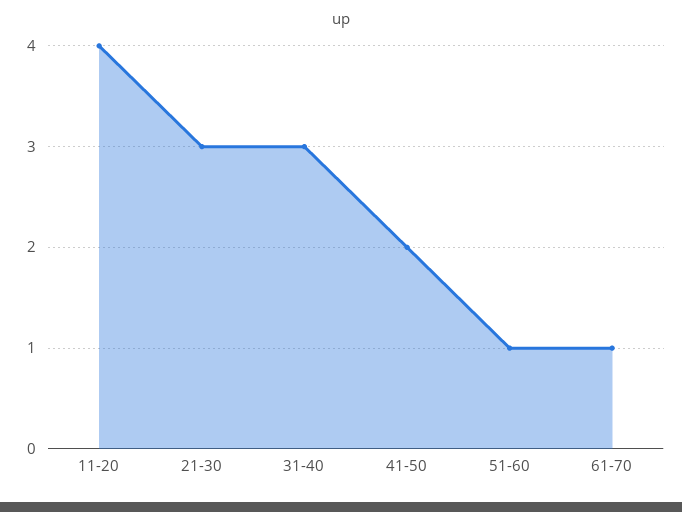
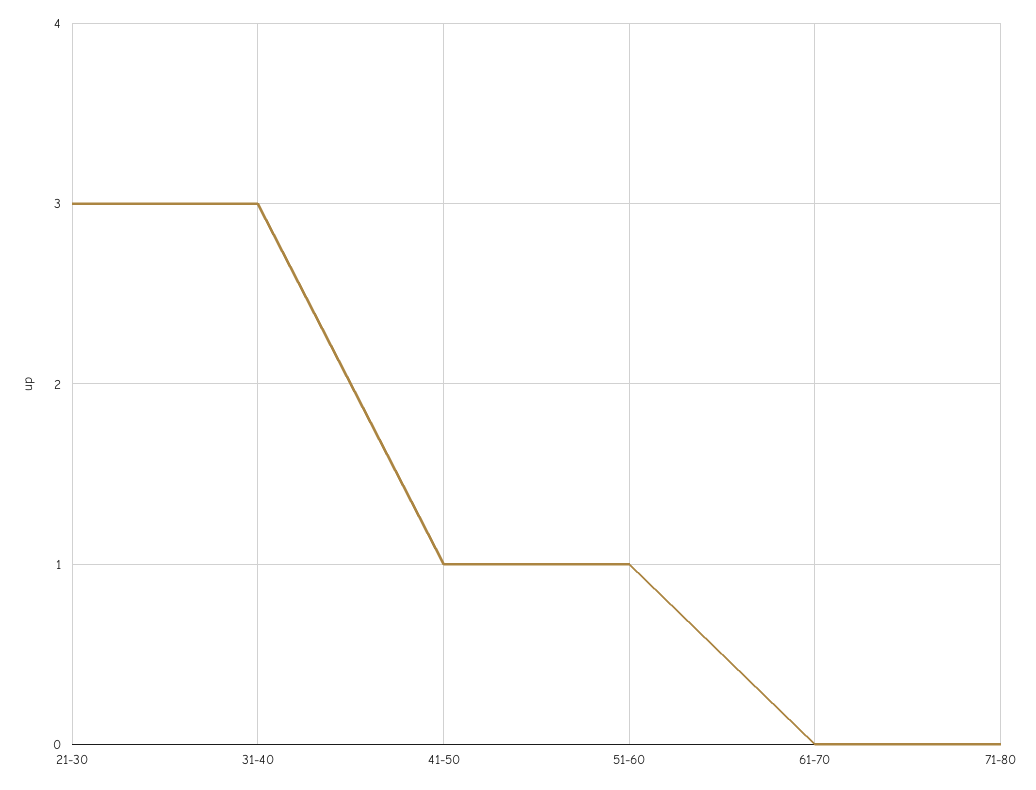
11-20: 4 -> none
41-50: 2 -> 1
61-70: 1 -> 0
71-80: none -> 0

